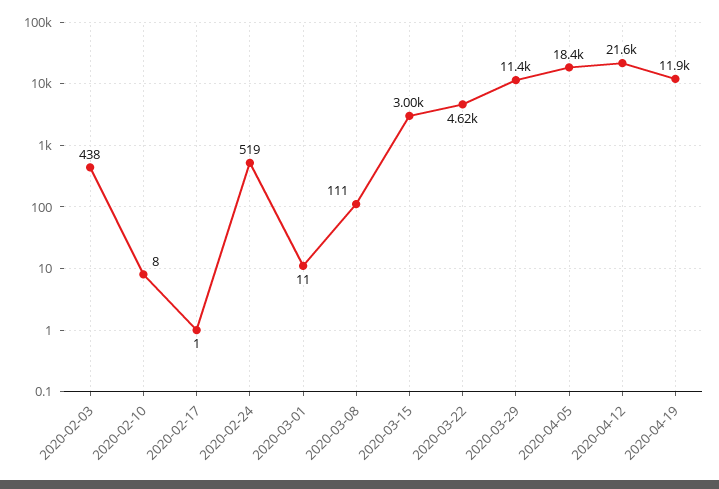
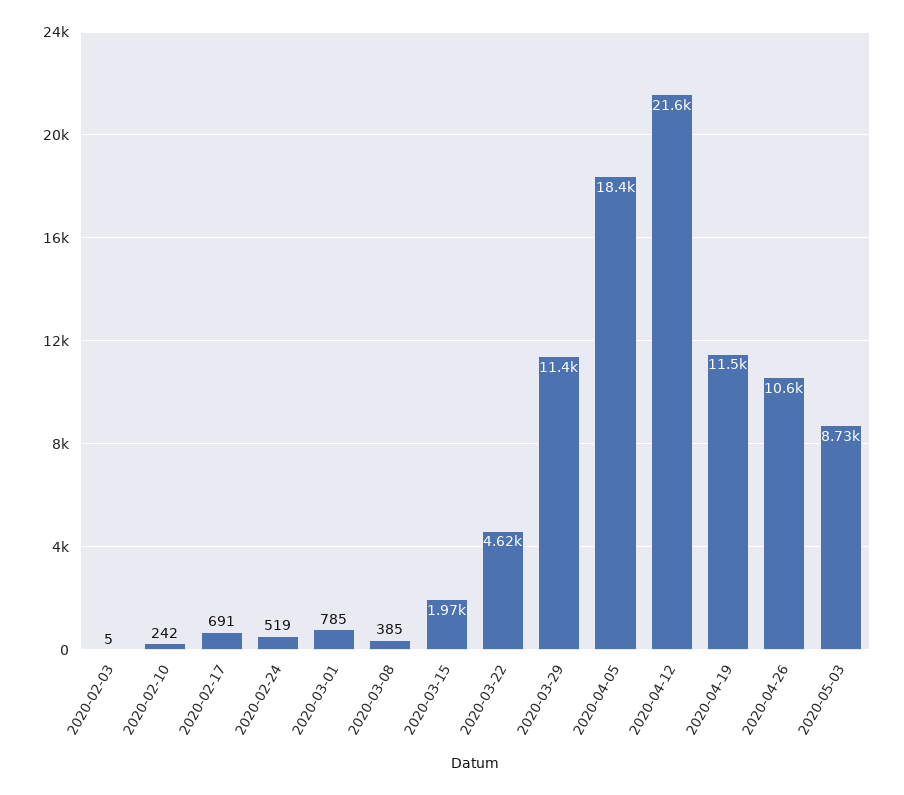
2020-02-03: 438 -> 5
2020-02-10: 8 -> 242
2020-02-17: 1 -> 691
2020-03-01: 11 -> 785
2020-03-08: 111 -> 385
2020-03-15: 3000 -> 1970
2020-04-19: 11900 -> 11500
2020-04-26: none -> 10600
2020-05-03: none -> 8730

